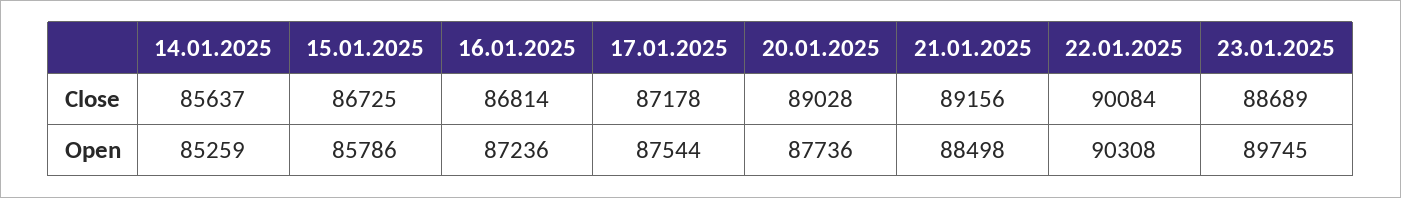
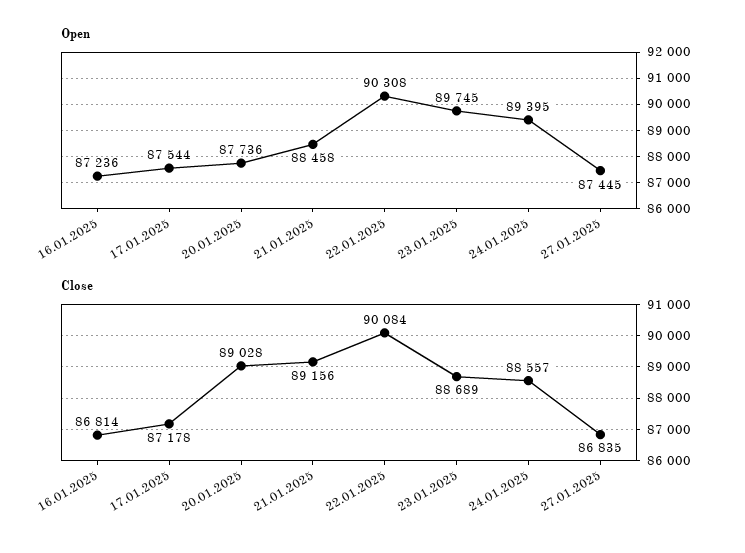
Close, 14.01.2025: 85637 -> none
Close, 15.01.2025: 86725 -> none
Open, 14.01.2025: 85259 -> none
Open, 15.01.2025: 85786 -> none
Open, 21.01.2025: 88498 -> 88458
Open, 24.01.2025: none -> 89395
Open, 27.01.2025: none -> 87445
Close, 24.01.2025: none -> 88557
Close, 27.01.2025: none -> 86835

